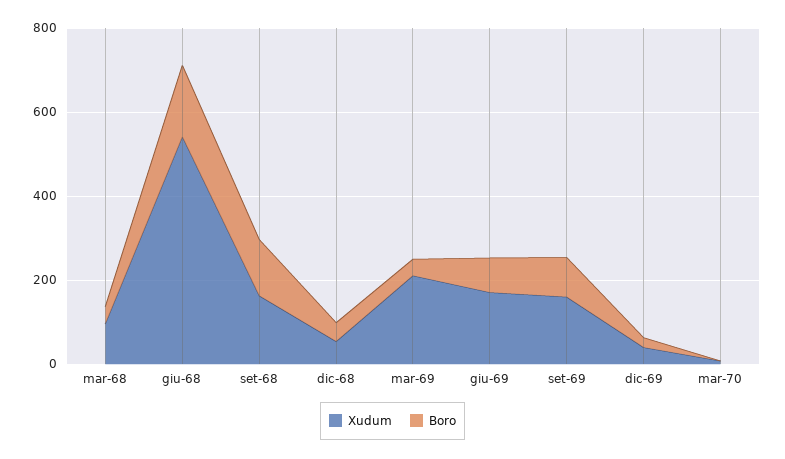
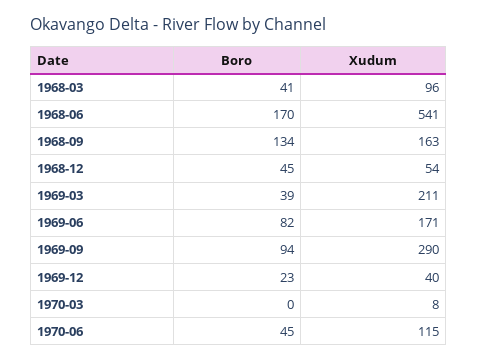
Xudum, set-69: 150 -> 290
Boro, 1970-06: none -> 45
Xudum, 1970-06: none -> 115

